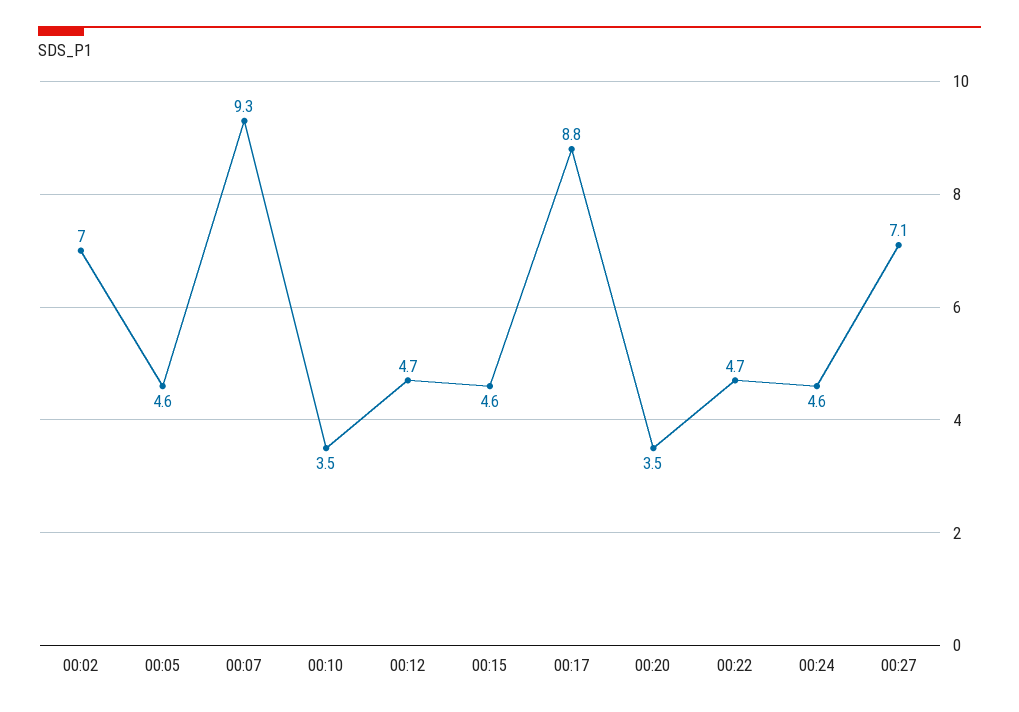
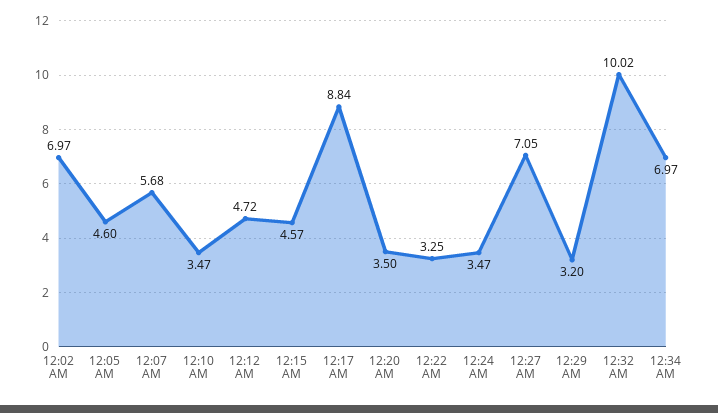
00:07: 9.3 -> 5.68
00:22: 4.7 -> 3.25
00:24: 4.6 -> 3.47
12:29 AM: none -> 3.2
12:32 AM: none -> 10.02
12:34 AM: none -> 6.97

